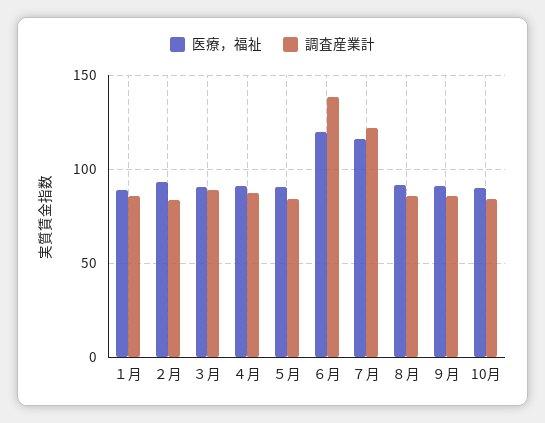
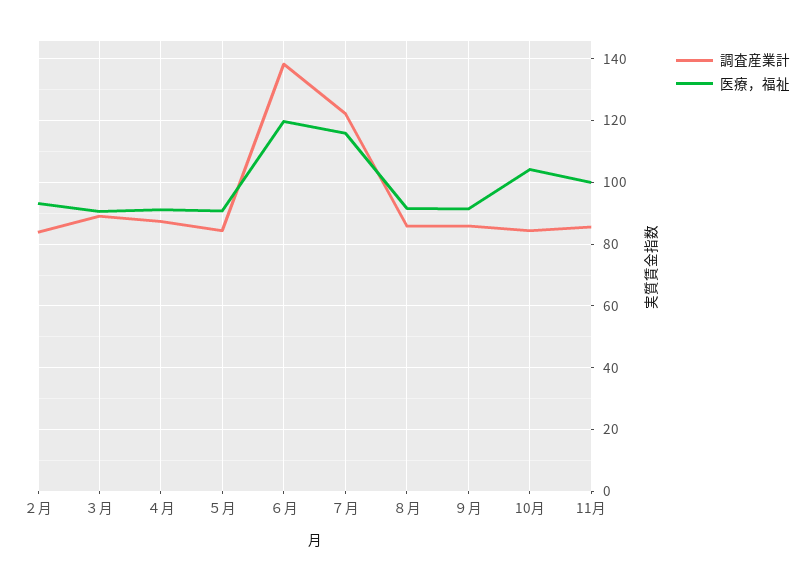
医療，福祉, １月: 90 -> none
調査産業計, １月: 85 -> none
医療，福祉, 10月: 90 -> 104
調査産業計, 11月: none -> 86
医療，福祉, 11月: none -> 100

